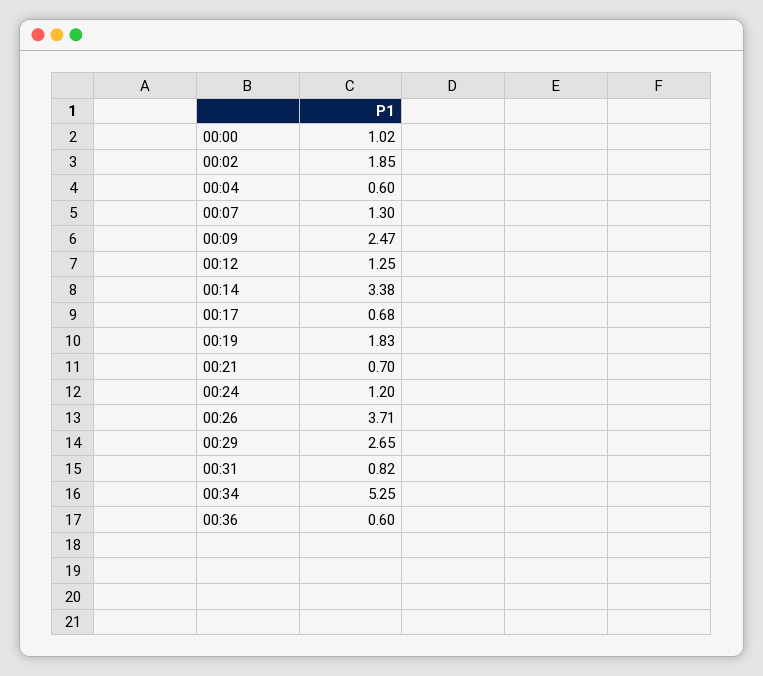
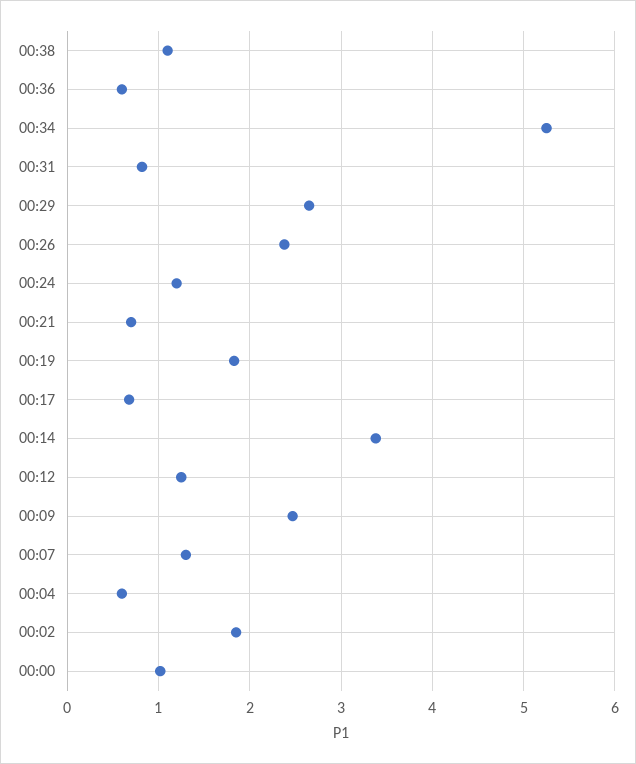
00:26: 3.71 -> 2.4
00:38: none -> 1.1

